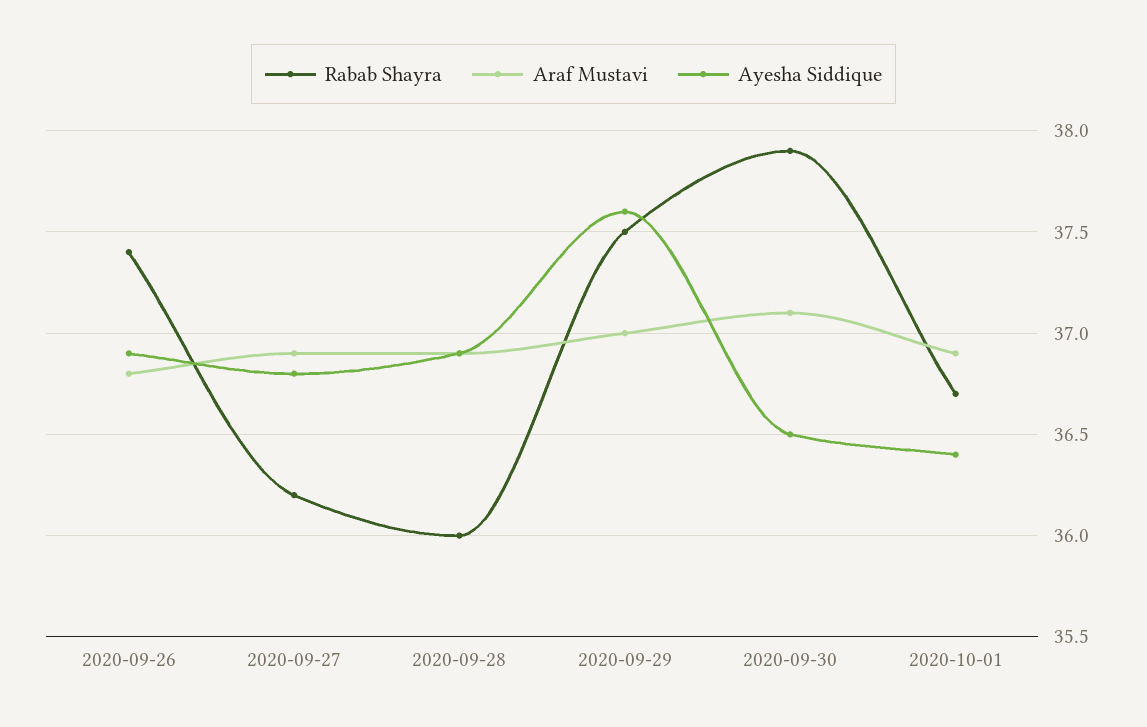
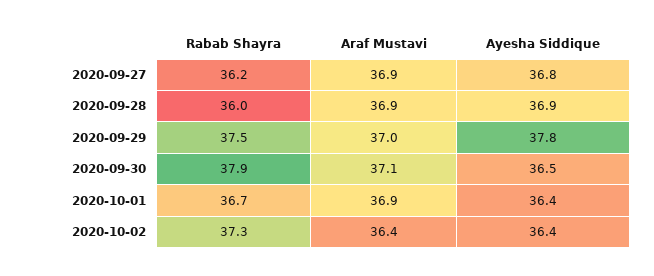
Rabab Shayra, 2020-09-26: 37.4 -> none
Araf Mustavi, 2020-09-26: 36.8 -> none
Ayesha Siddique, 2020-09-26: 36.9 -> none
Ayesha Siddique, 2020-09-29: 37.6 -> 37.8
Rabab Shayra, 2020-10-02: none -> 37.3
Araf Mustavi, 2020-10-02: none -> 36.4
Ayesha Siddique, 2020-10-02: none -> 36.4

